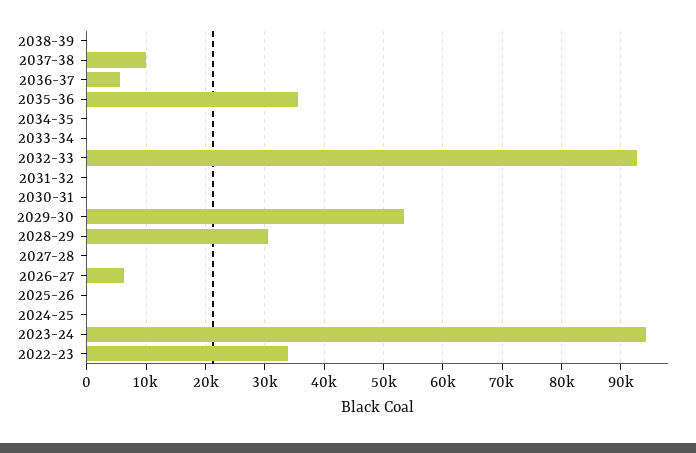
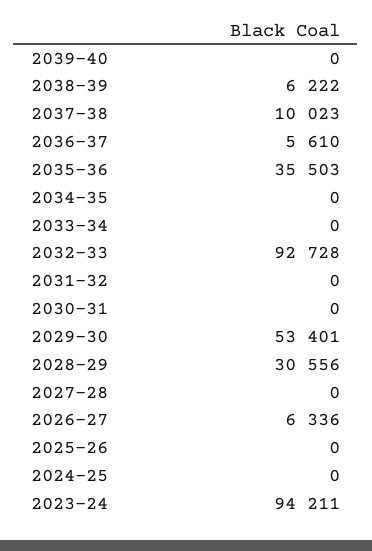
2038-39: 0 -> 6222
2022-23: 34000 -> none
2039-40: none -> 0

